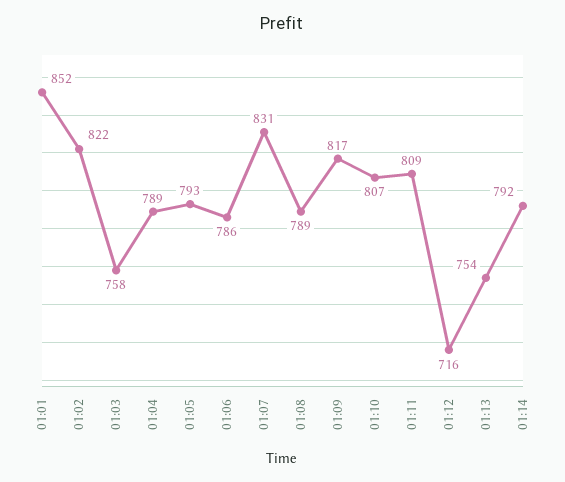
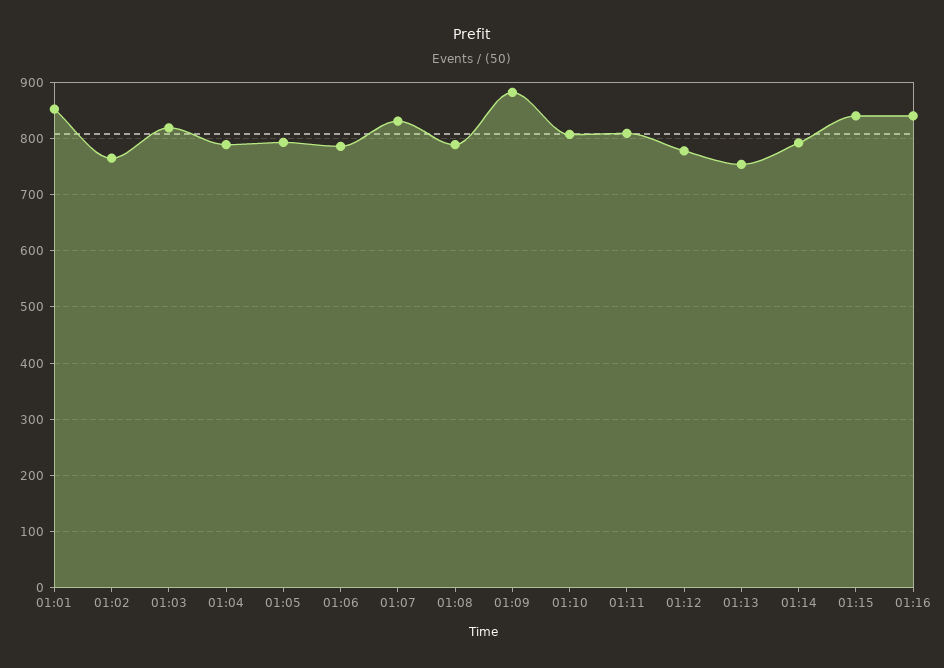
01:02: 822 -> 760
01:03: 758 -> 820
01:09: 817 -> 880
01:12: 716 -> 780
01:15: none -> 840
01:16: none -> 840

